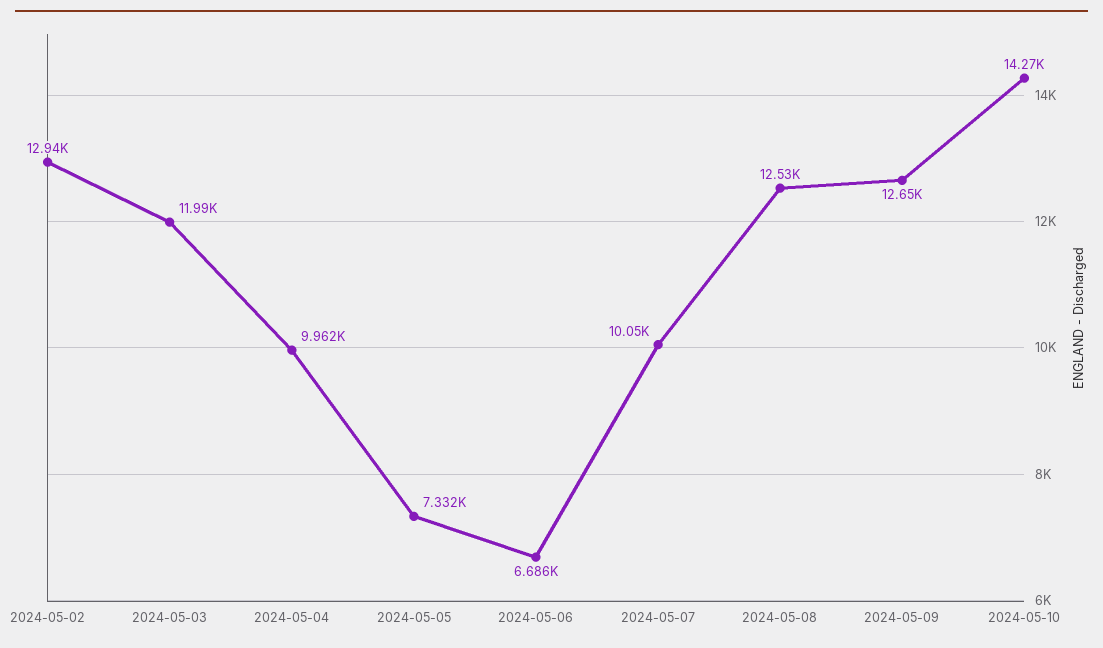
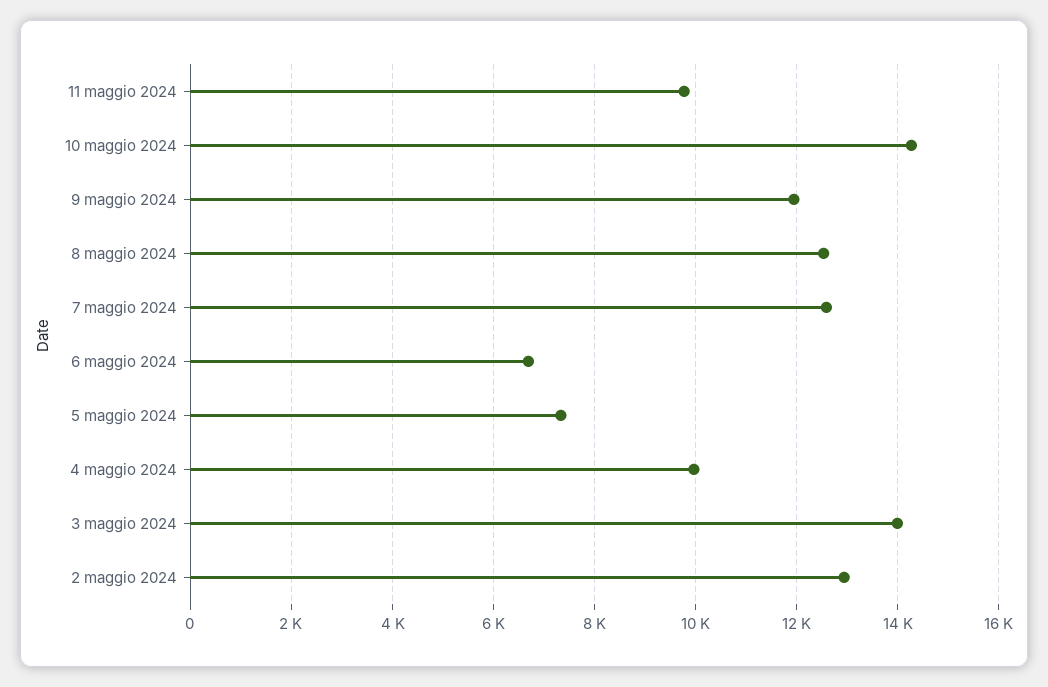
2024-05-03: 11990 -> 14000
2024-05-07: 10050 -> 12600
2024-05-09: 12650 -> 12000
11 maggio 2024: none -> 9800

